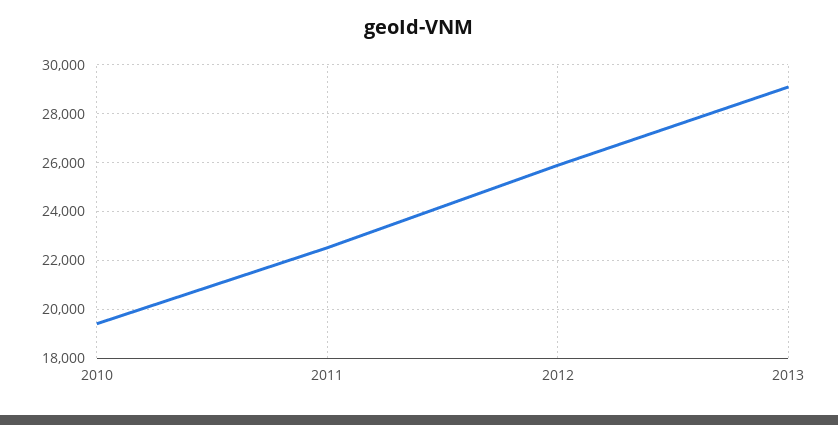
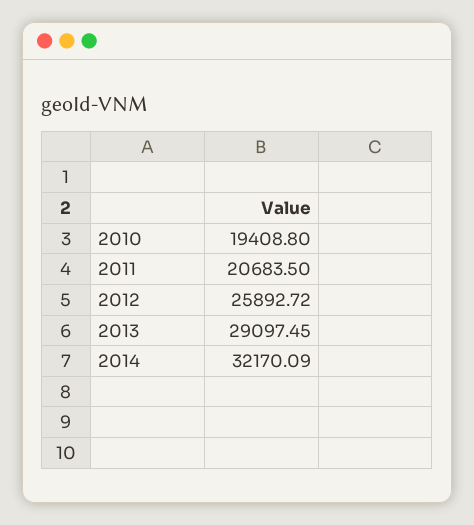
2011: 22500 -> 20683.5
2014: none -> 32170.09

